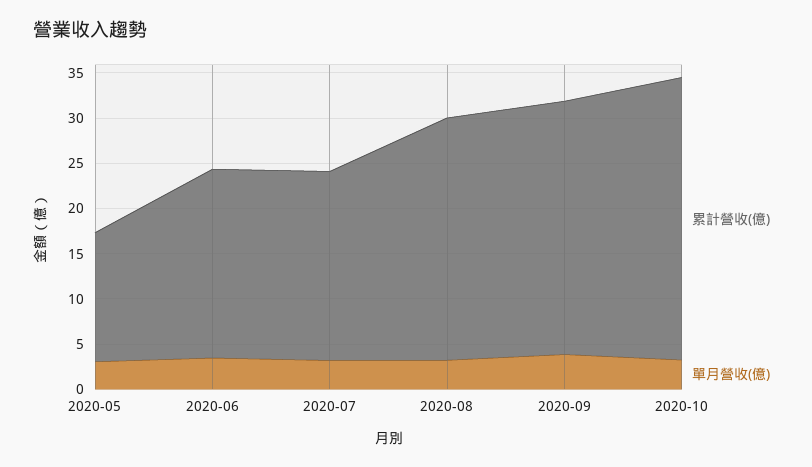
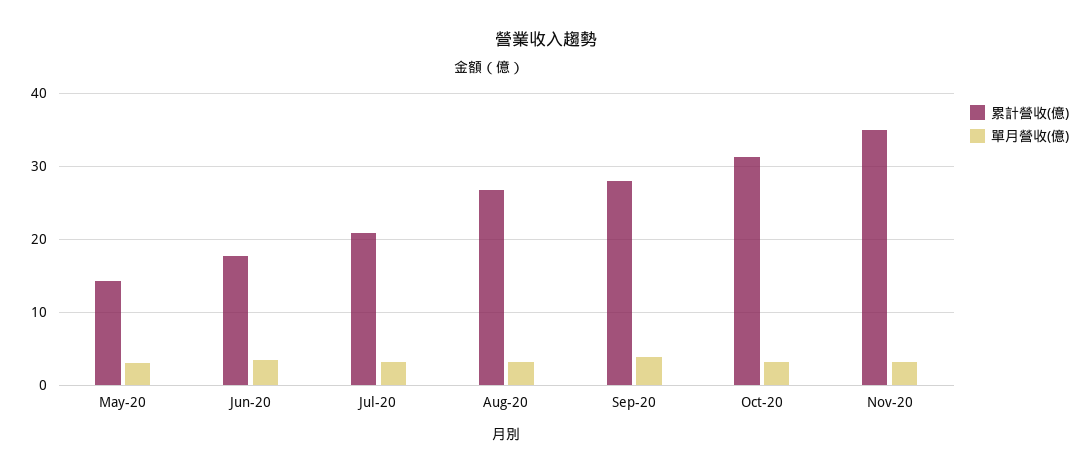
累計營收(億), 2020-06: 21 -> 18
累計營收(億), Nov-20: none -> 35
單月營收(億), Nov-20: none -> 3

